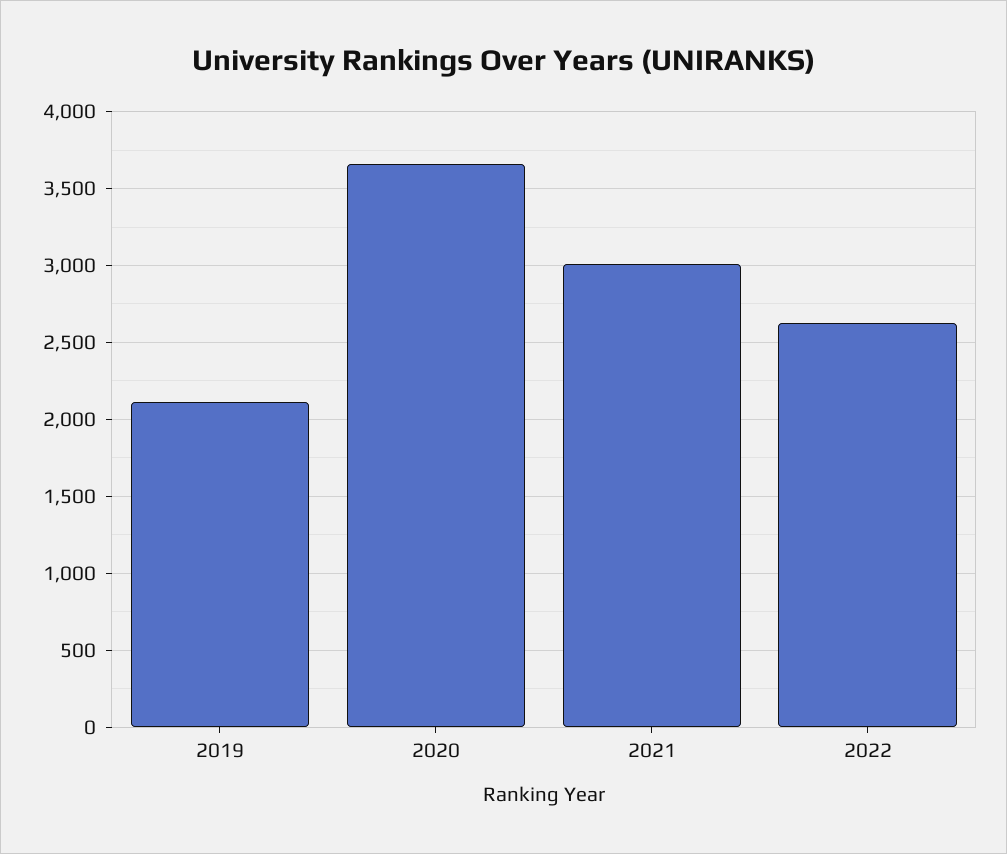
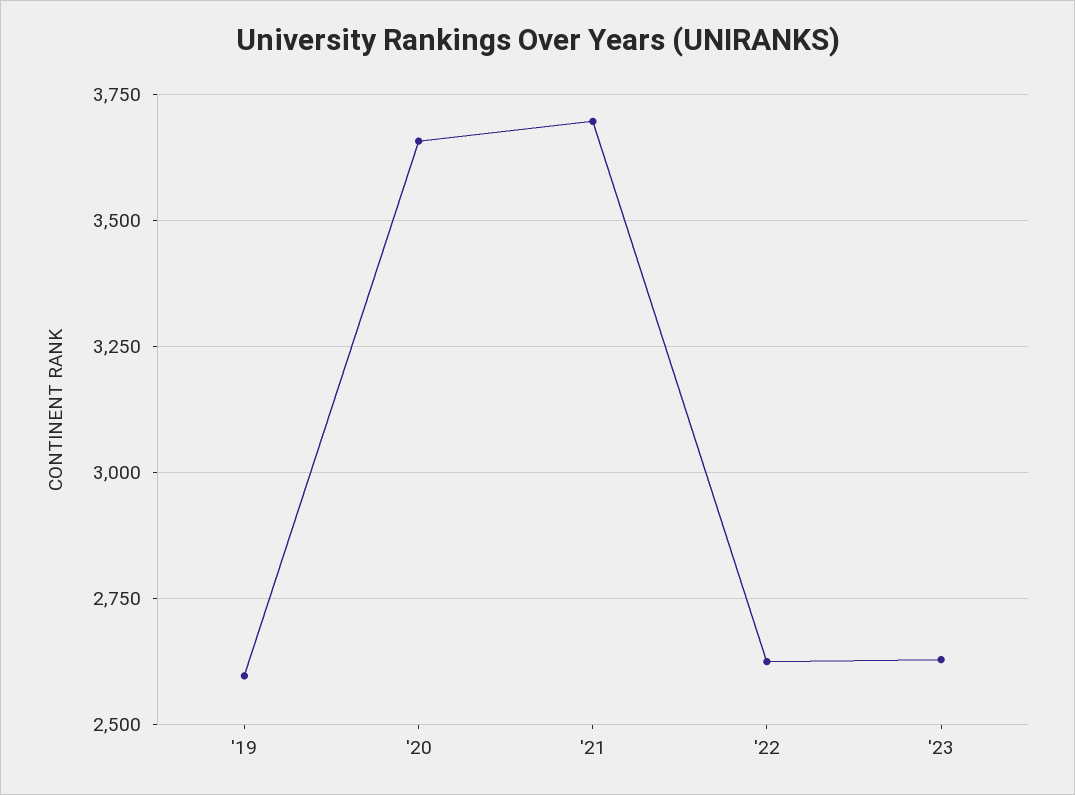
2019: 2100 -> 2600
2021: 3000 -> 3700
'23: none -> 2625

